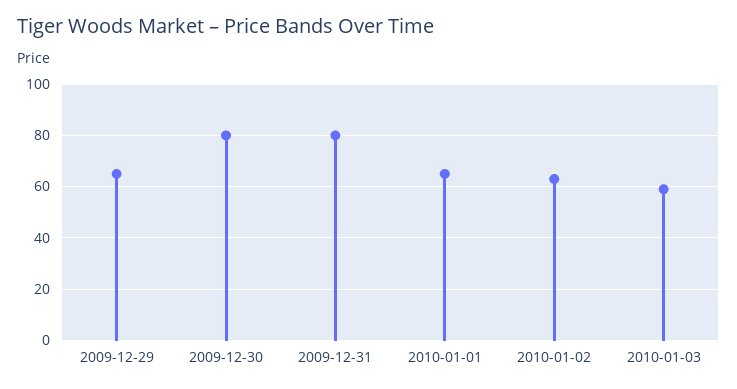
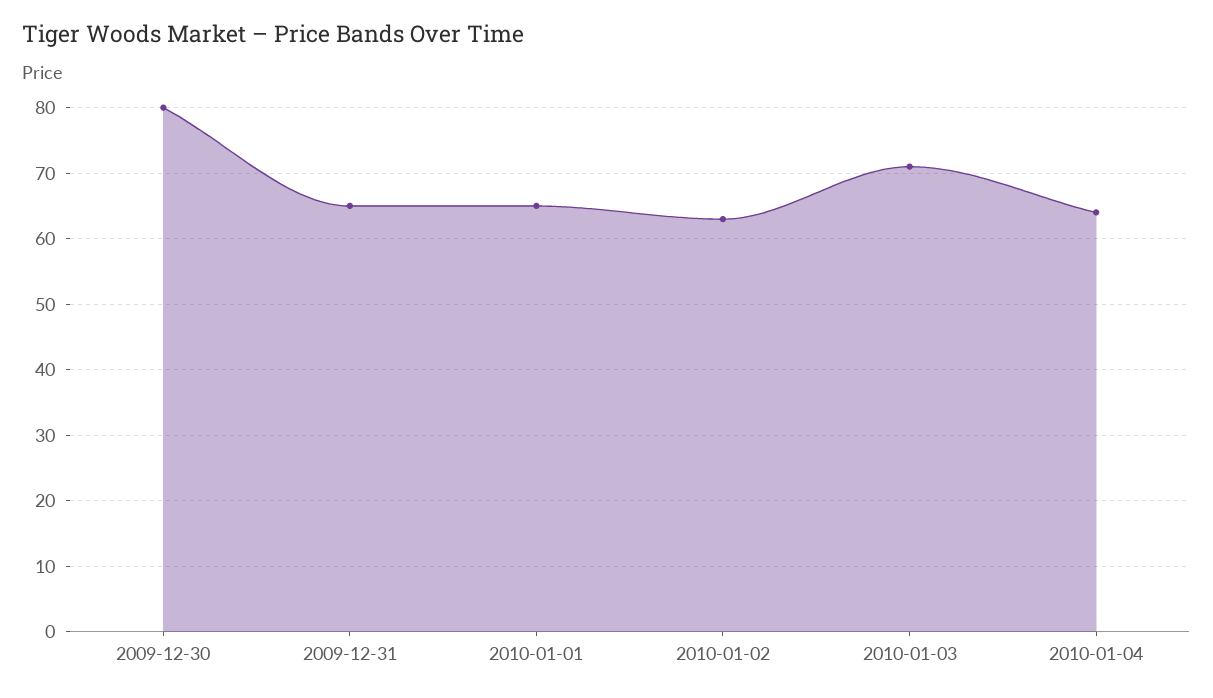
2009-12-29: 65 -> none
2009-12-31: 80 -> 65
2010-01-03: 60 -> 71
2010-01-04: none -> 64

